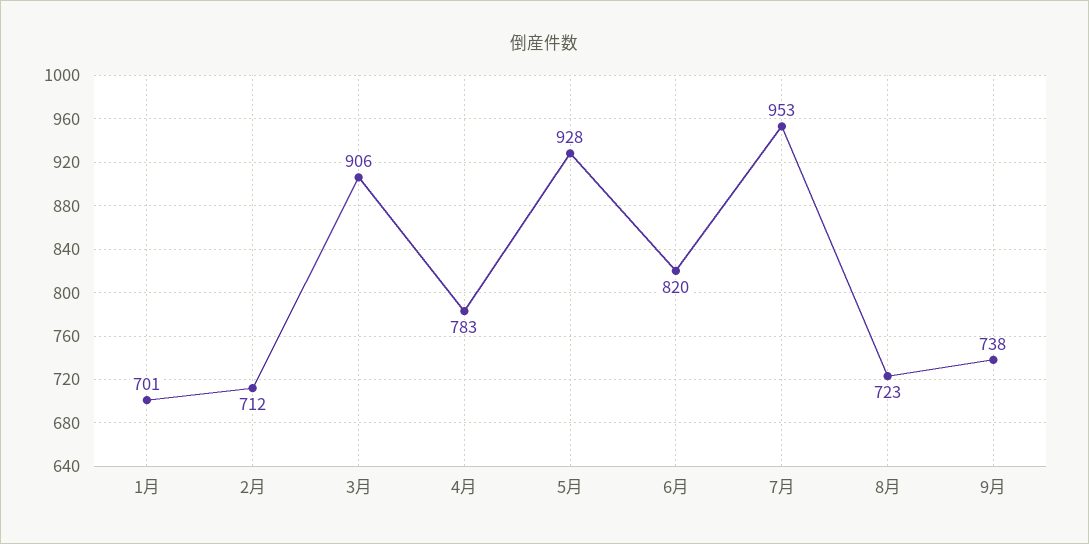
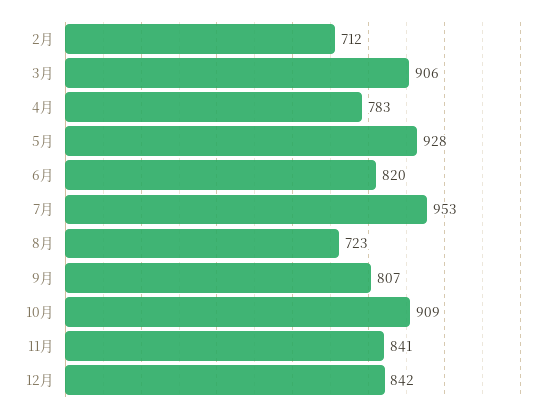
1月: 701 -> none
9月: 738 -> 807
10月: none -> 909
11月: none -> 841
12月: none -> 842

